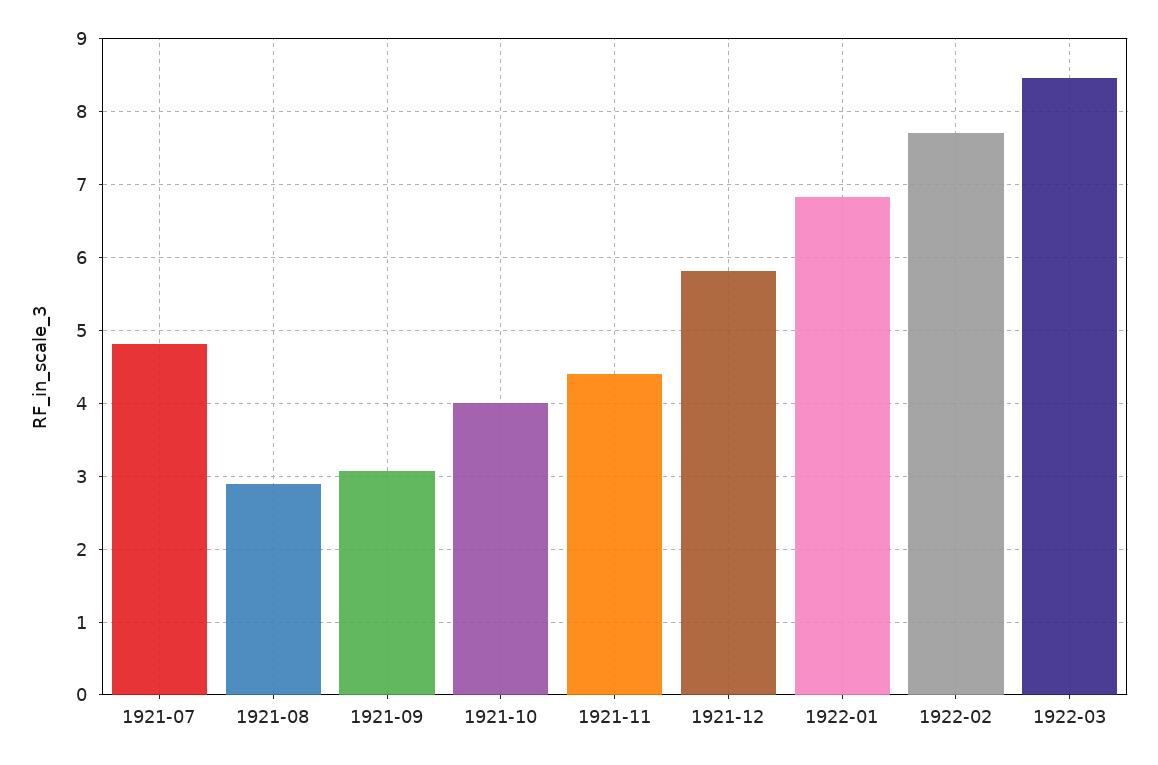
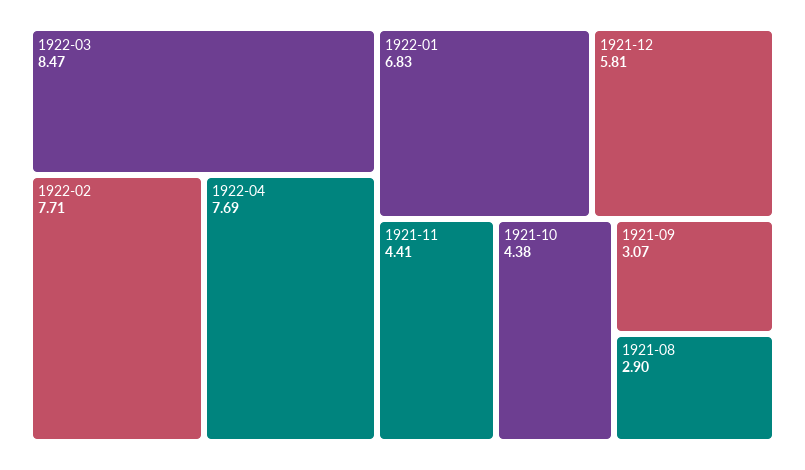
1921-07: 4.8 -> none
1921-10: 4 -> 4.38
1922-04: none -> 7.69

